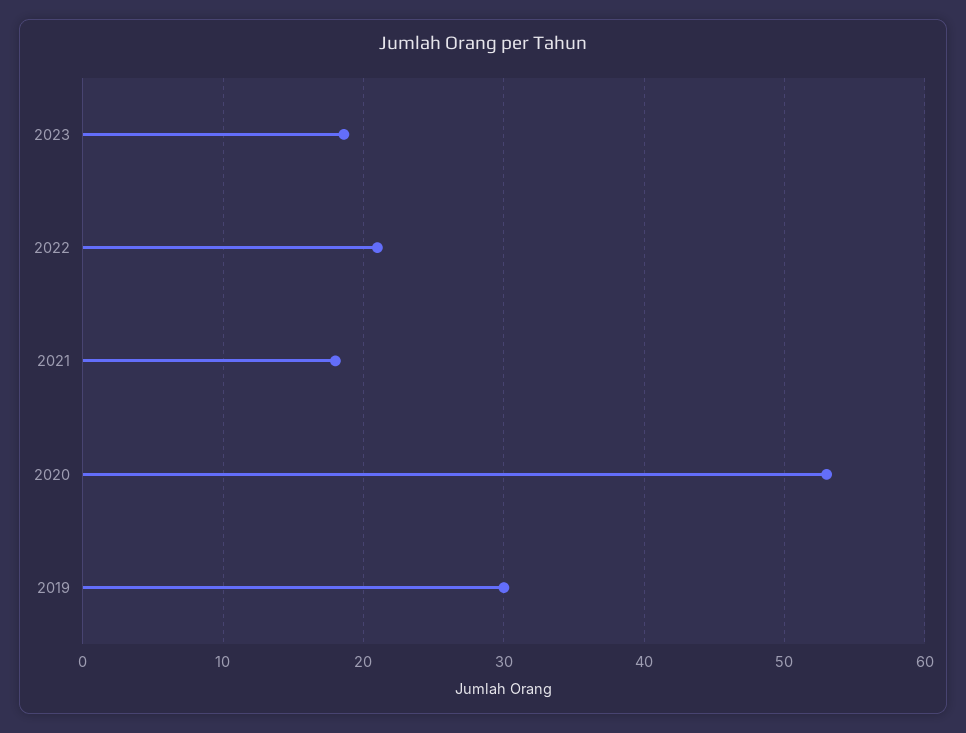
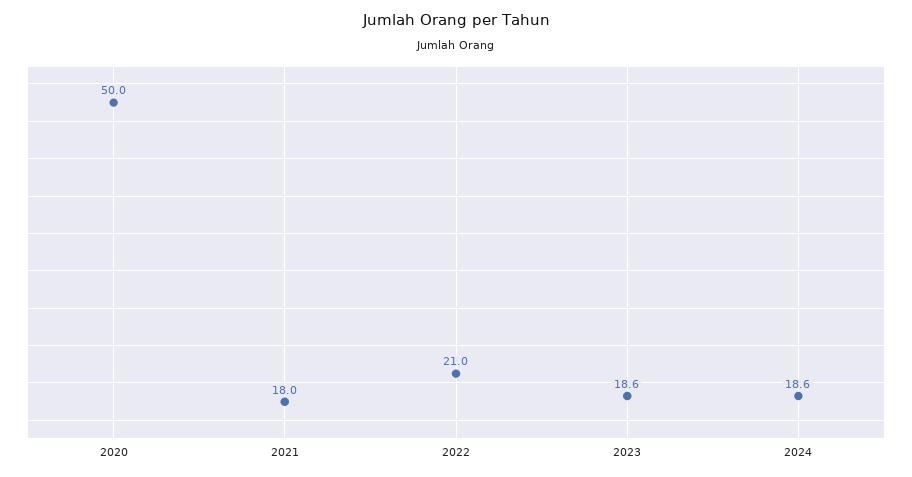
2020: 53 -> 50
2019: 30 -> none
2024: none -> 18.6

